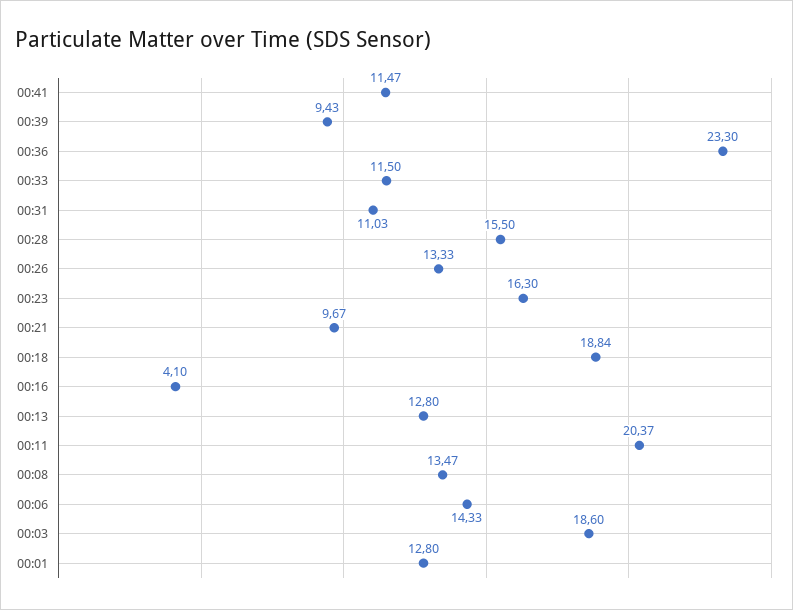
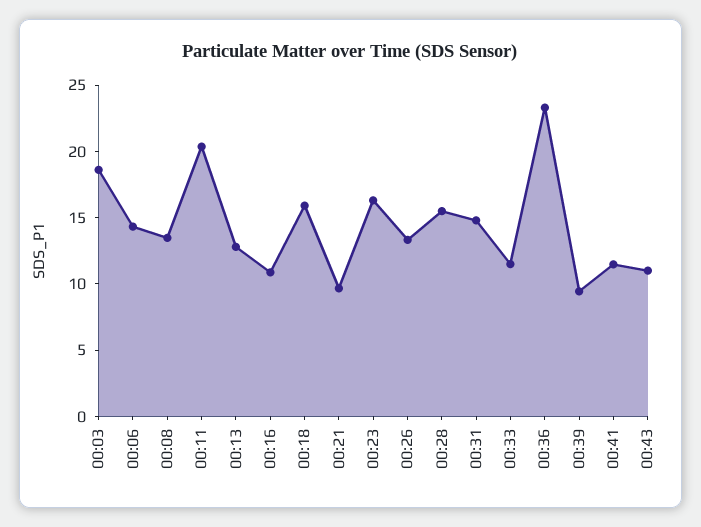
00:31: 11.03 -> 15
00:18: 18.84 -> 16
00:16: 4.1 -> 11
00:01: 12.8 -> none
00:43: none -> 11

